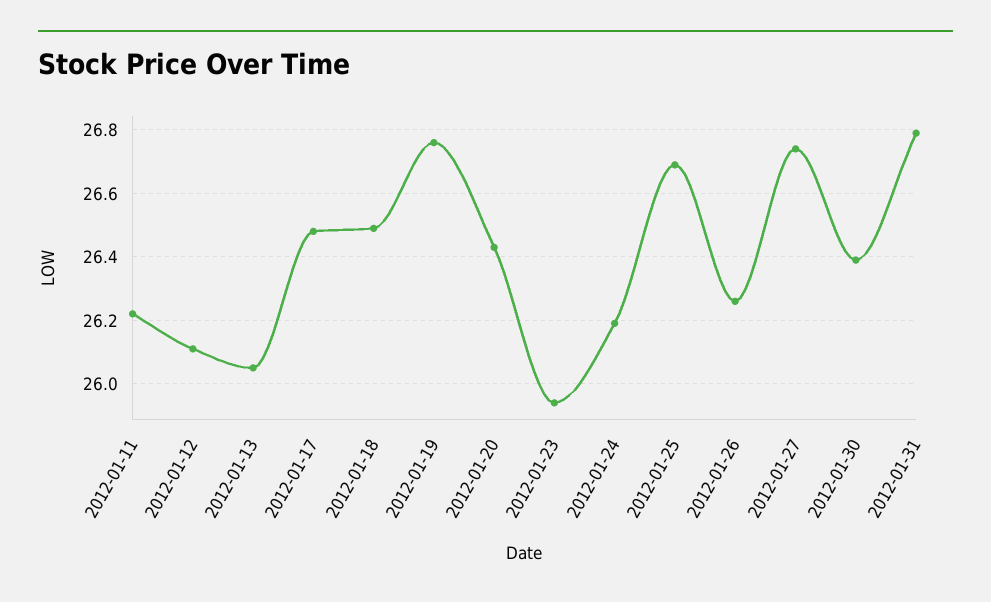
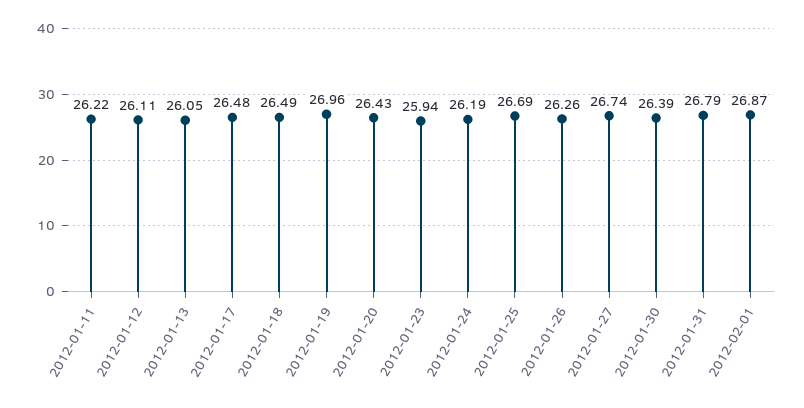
2012-01-19: 26.75 -> 26.96
2012-02-01: none -> 26.87

